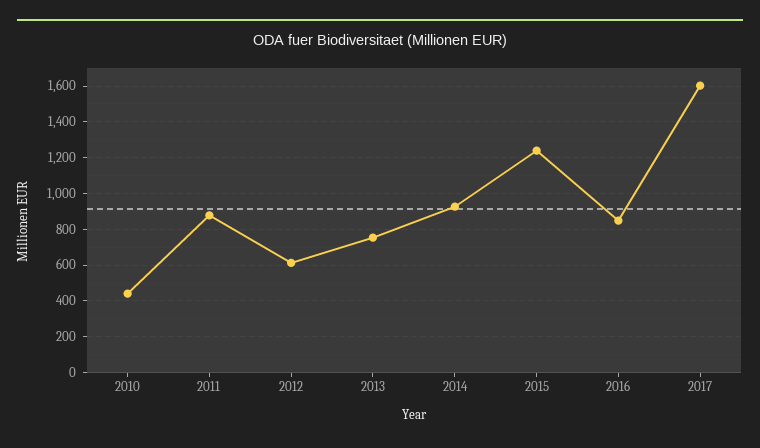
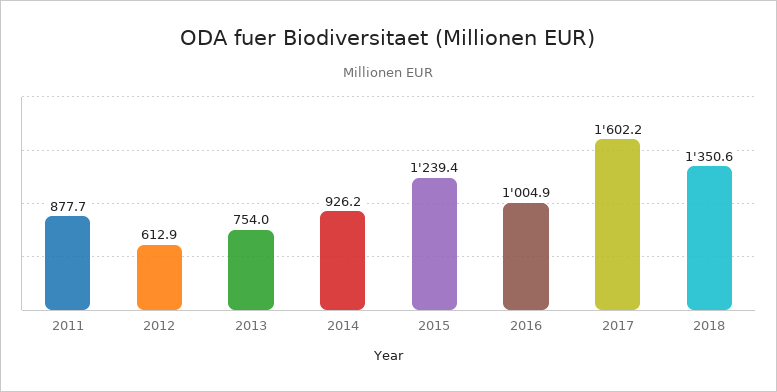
2010: 450 -> none
2016: 850 -> 1004.9
2018: none -> 1350.6

